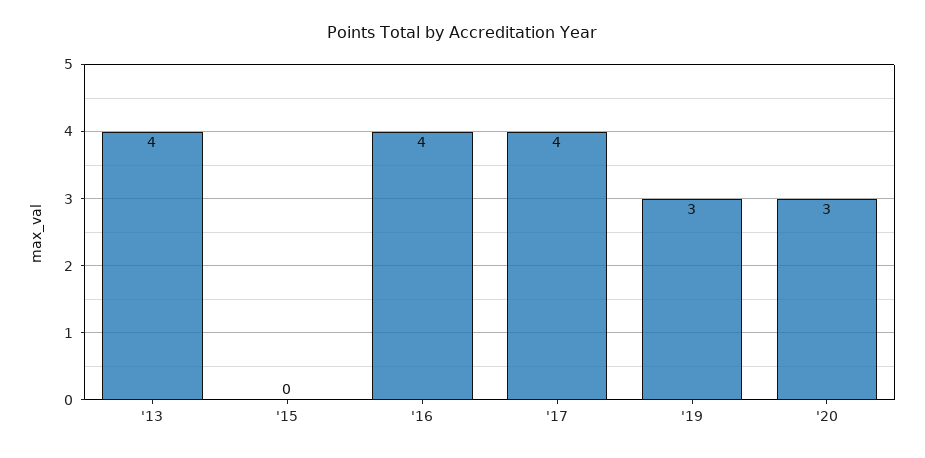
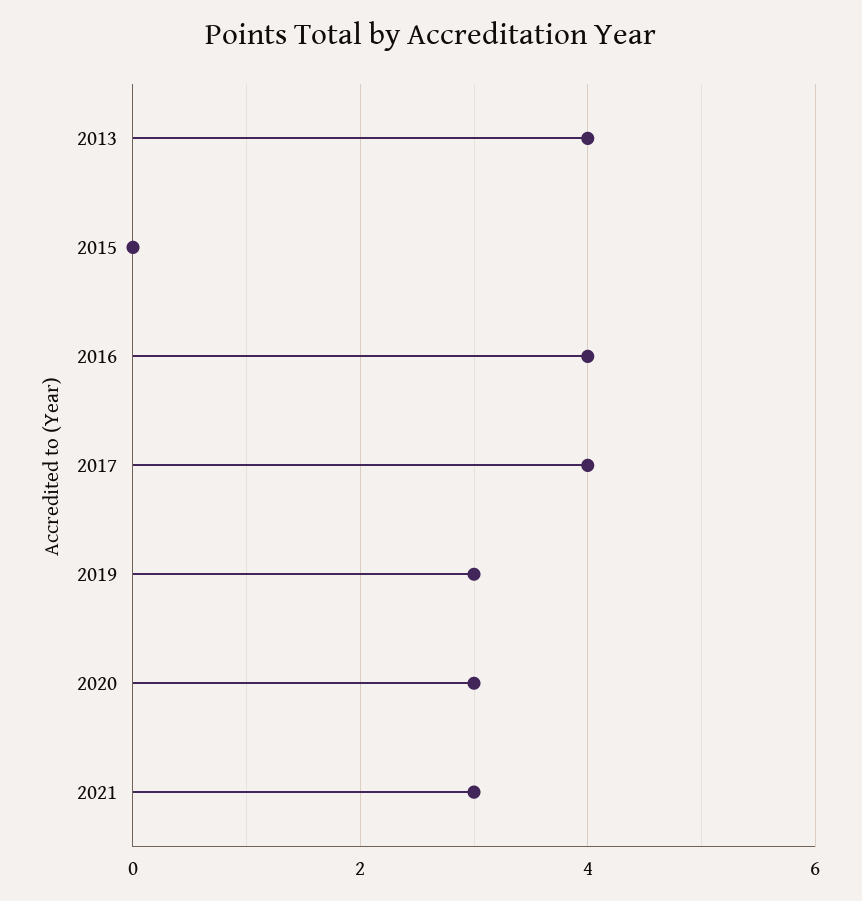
2021: none -> 3

